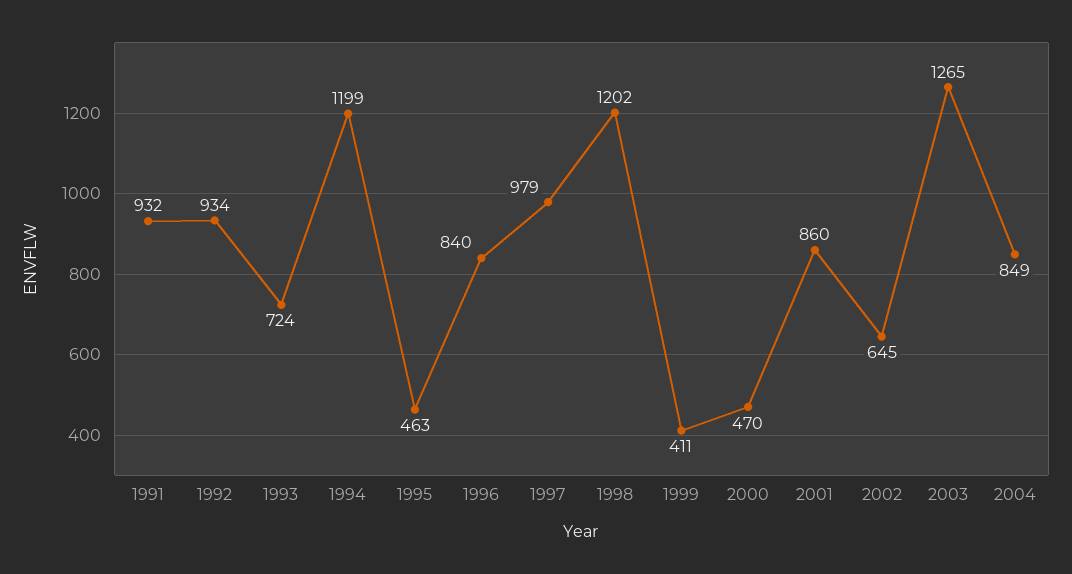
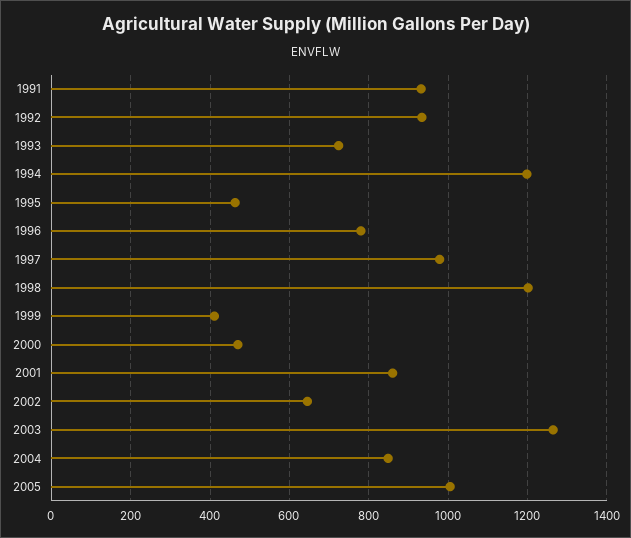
1996: 840 -> 780
2005: none -> 1000

